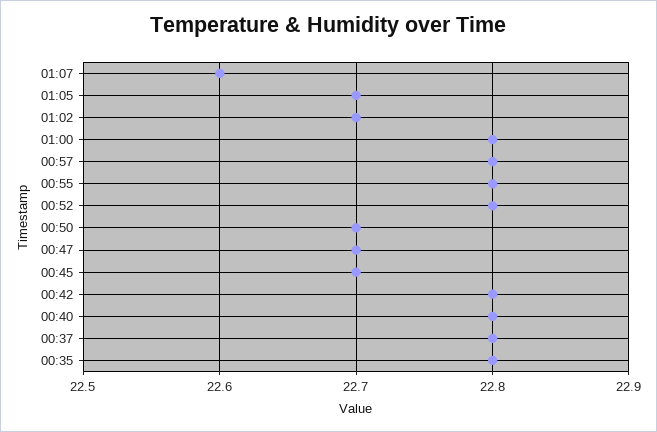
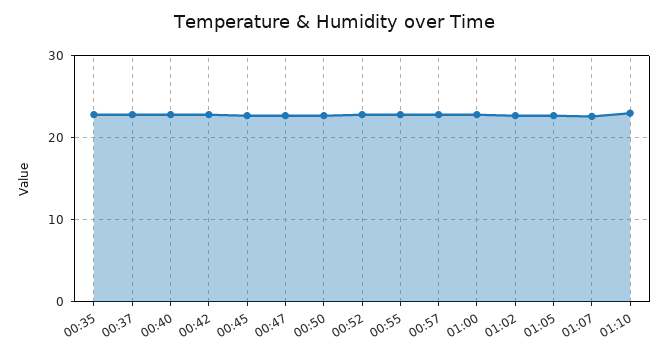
01:10: none -> 23

